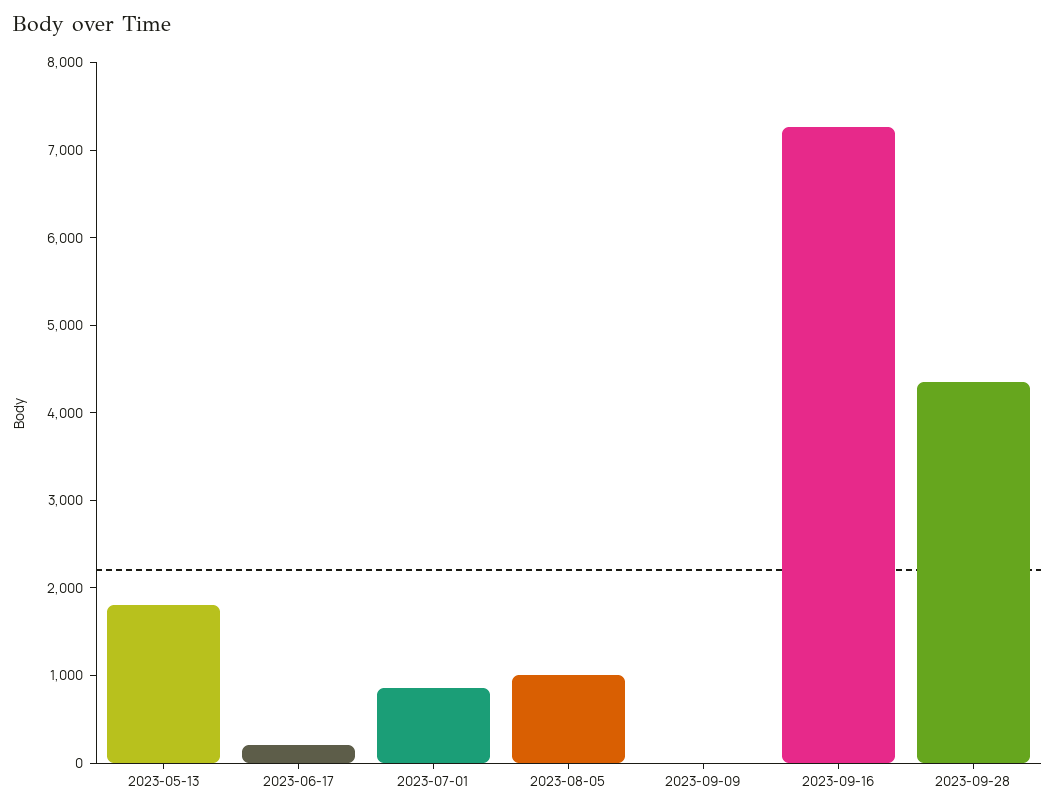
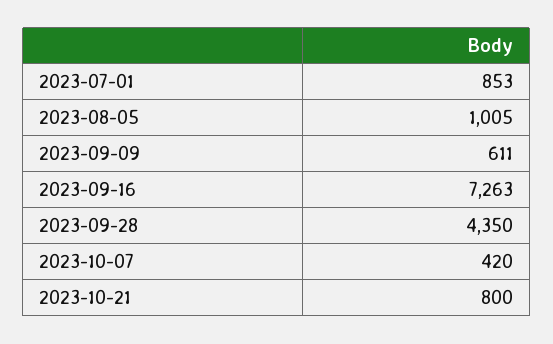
2023-05-13: 1800 -> none
2023-06-17: 200 -> none
2023-09-09: 0 -> 611
2023-10-07: none -> 420
2023-10-21: none -> 800

